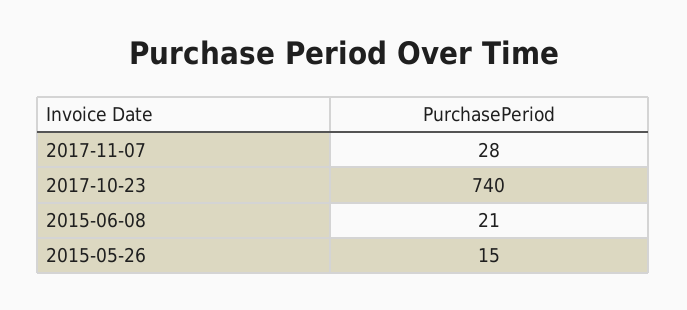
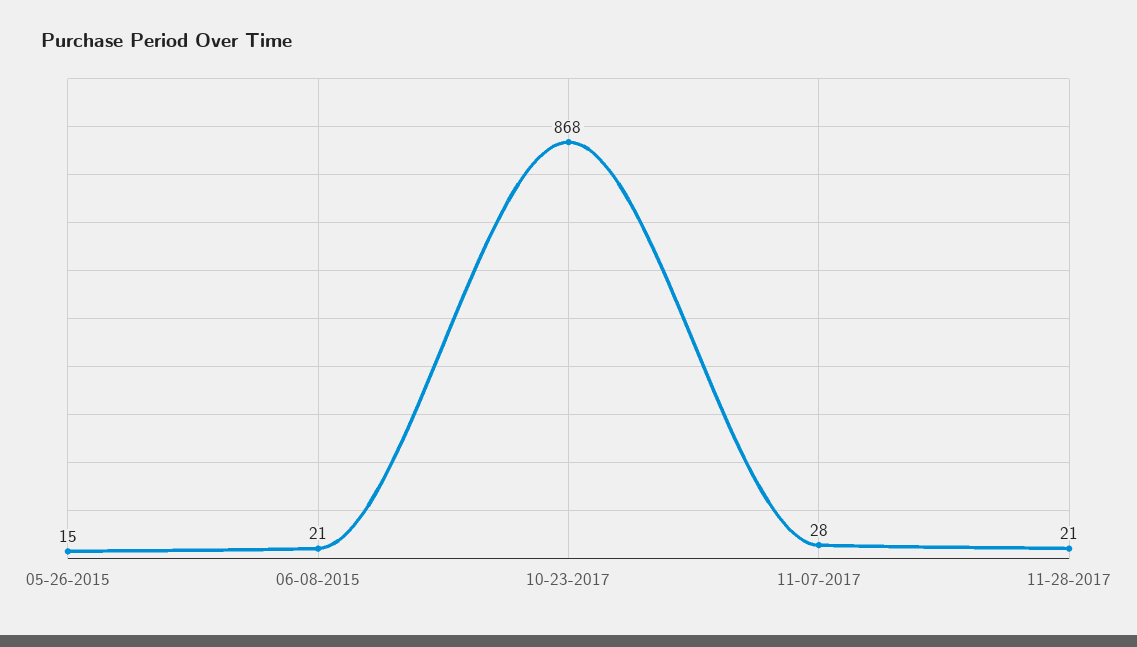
2017-10-23: 740 -> 868
11-28-2017: none -> 21

